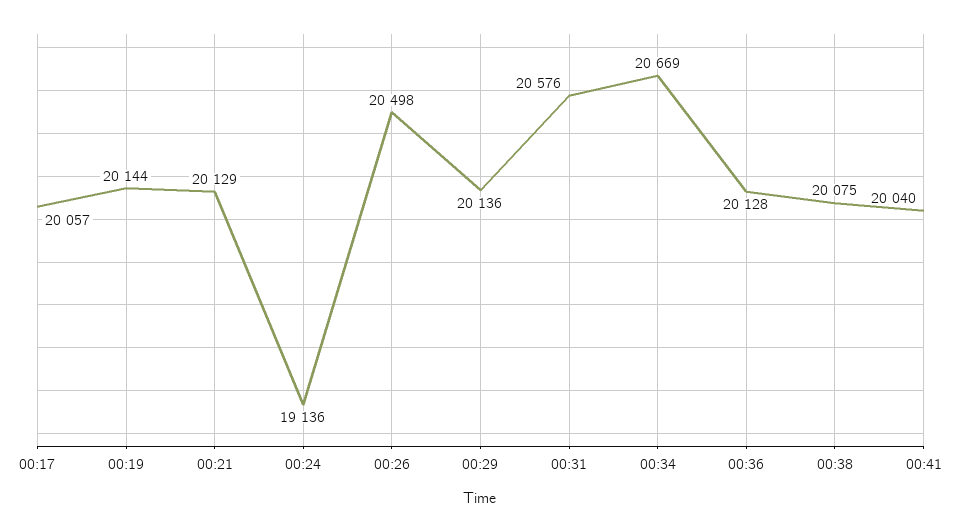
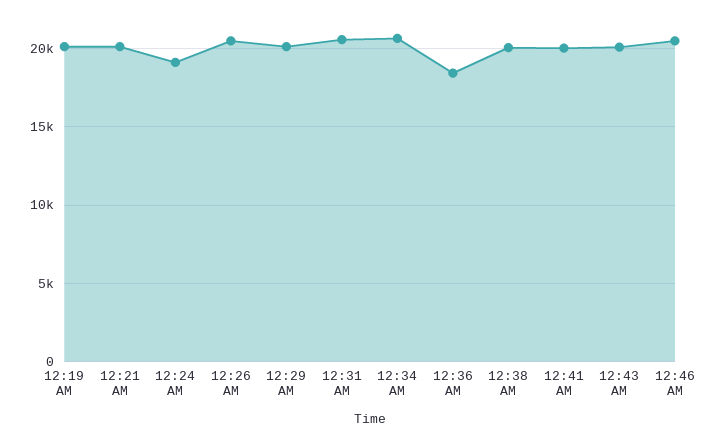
00:17: 20057 -> none
00:36: 20128 -> 18500
12:43 AM: none -> 20000
12:46 AM: none -> 20500

